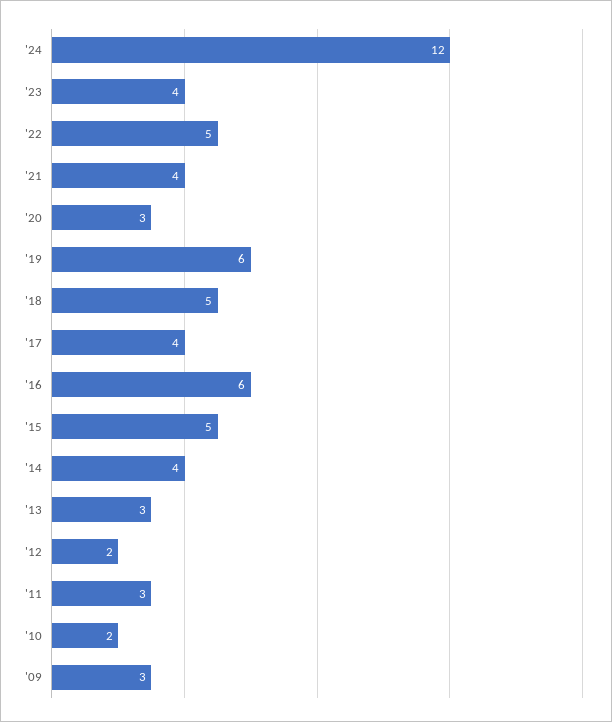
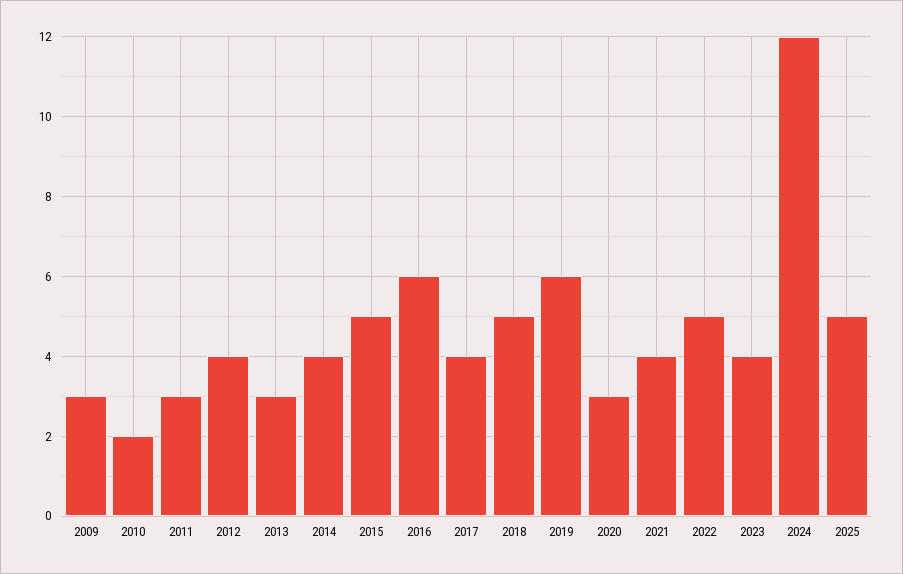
'12: 2 -> 4
2025: none -> 5

